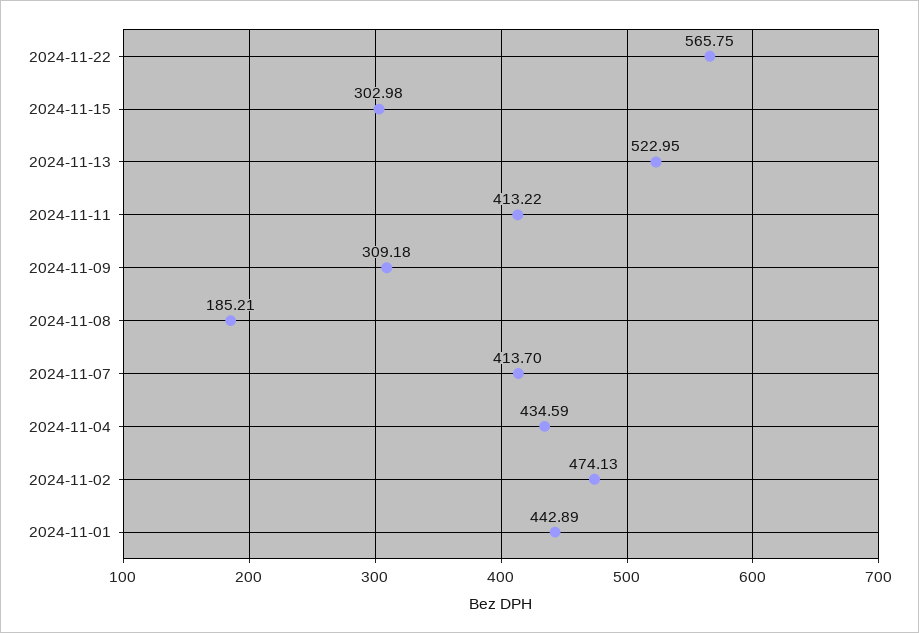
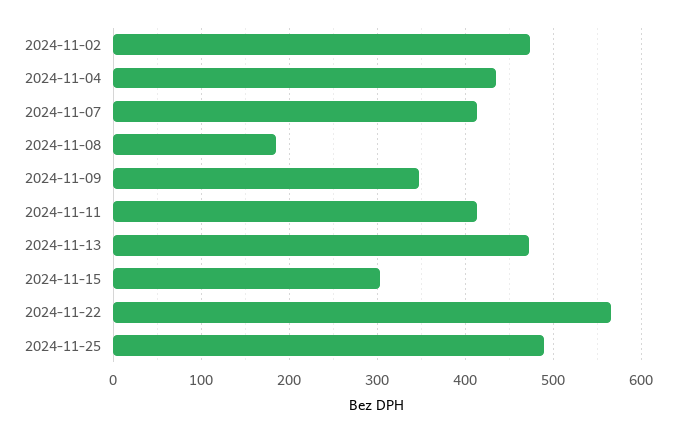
2024-11-13: 522.95 -> 470
2024-11-09: 309.18 -> 350
2024-11-01: 442.89 -> none
2024-11-25: none -> 490

